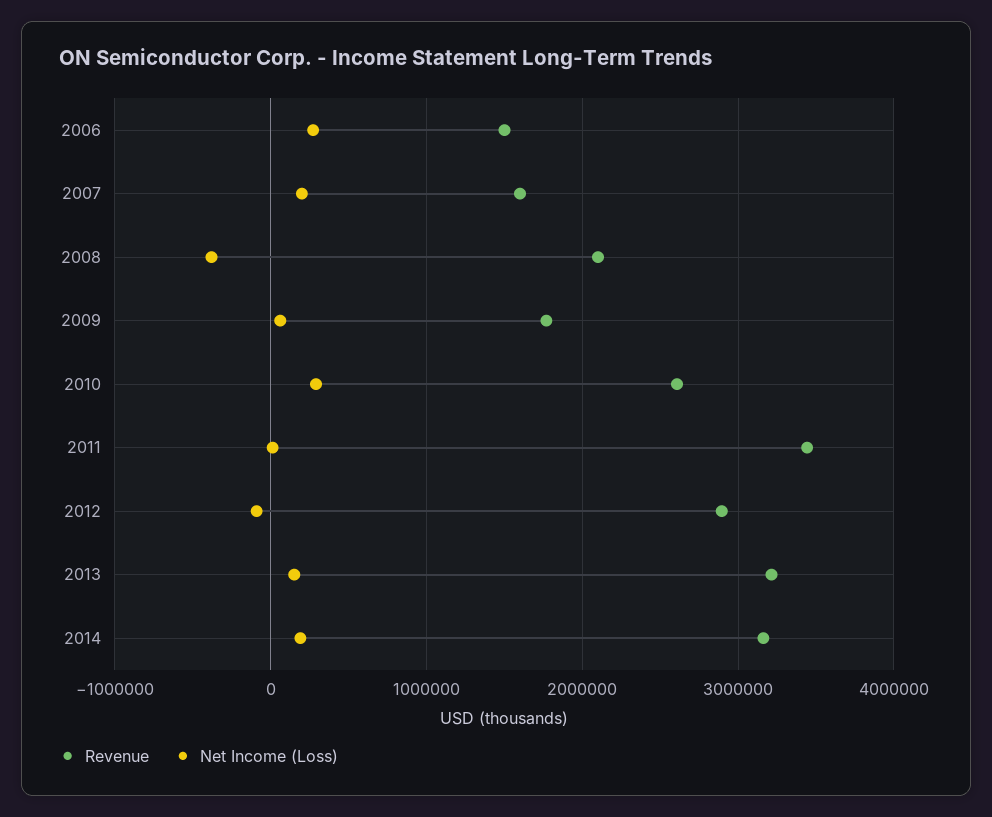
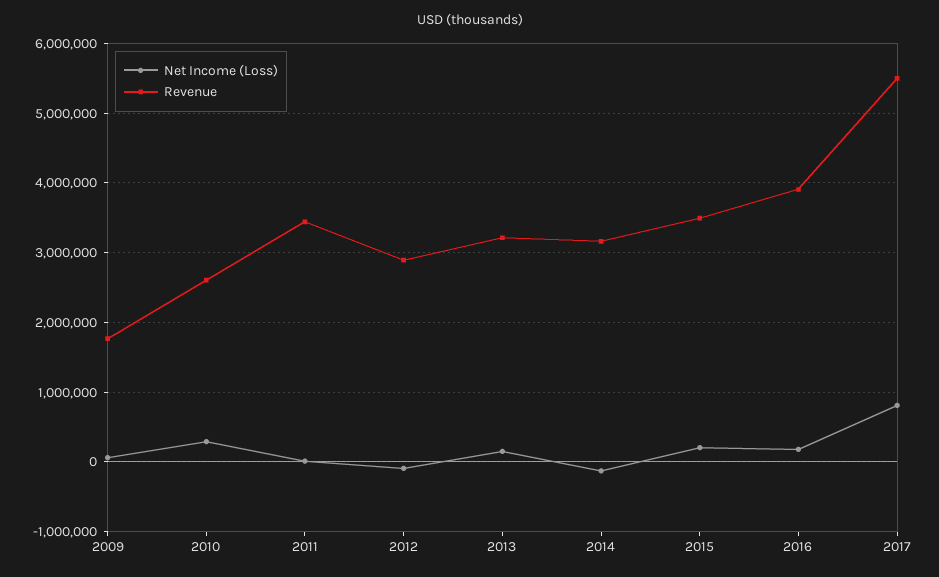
Revenue, 2006: 1500000 -> none
Net Income (Loss), 2006: 300000 -> none
Revenue, 2007: 1600000 -> none
Net Income (Loss), 2007: 200000 -> none
Revenue, 2008: 2100000 -> none
Net Income (Loss), 2008: -400000 -> none
Net Income (Loss), 2014: 200000 -> -100000
Net Income (Loss), 2015: none -> 200000
Revenue, 2015: none -> 3500000
Net Income (Loss), 2016: none -> 200000
Revenue, 2016: none -> 3900000
Net Income (Loss), 2017: none -> 800000
Revenue, 2017: none -> 5500000

